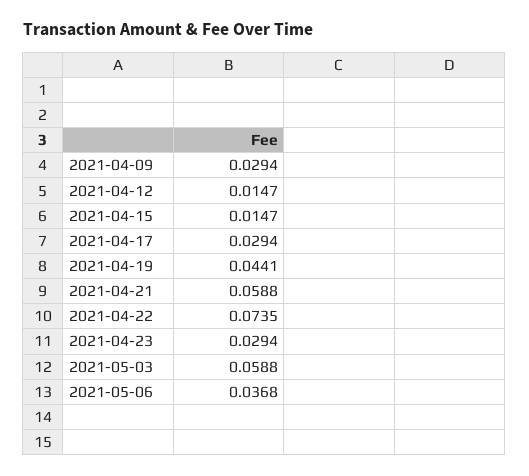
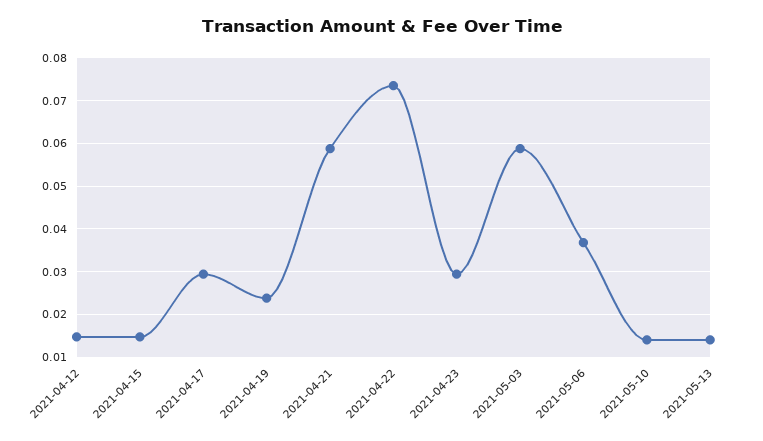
2021-04-09: 0.0294 -> none
2021-04-19: 0.0441 -> 0.024
2021-05-10: none -> 0.014
2021-05-13: none -> 0.014

